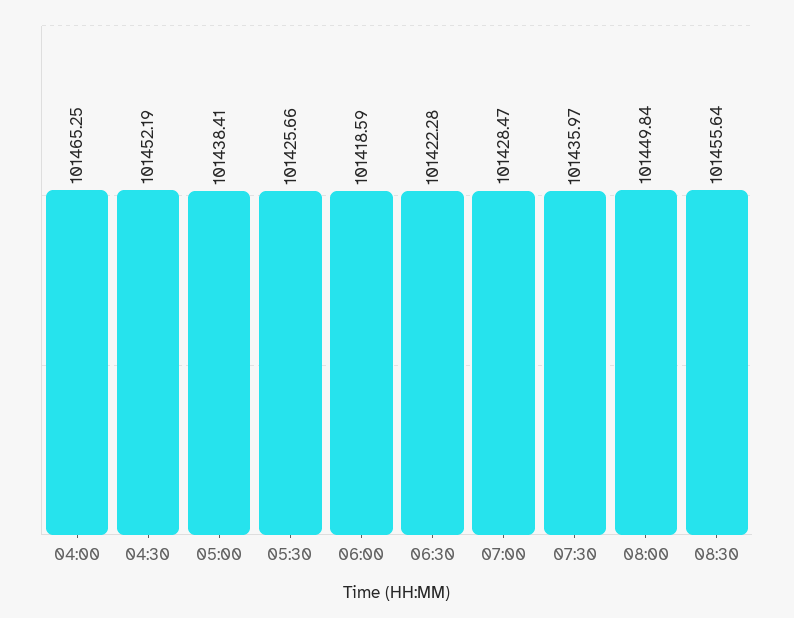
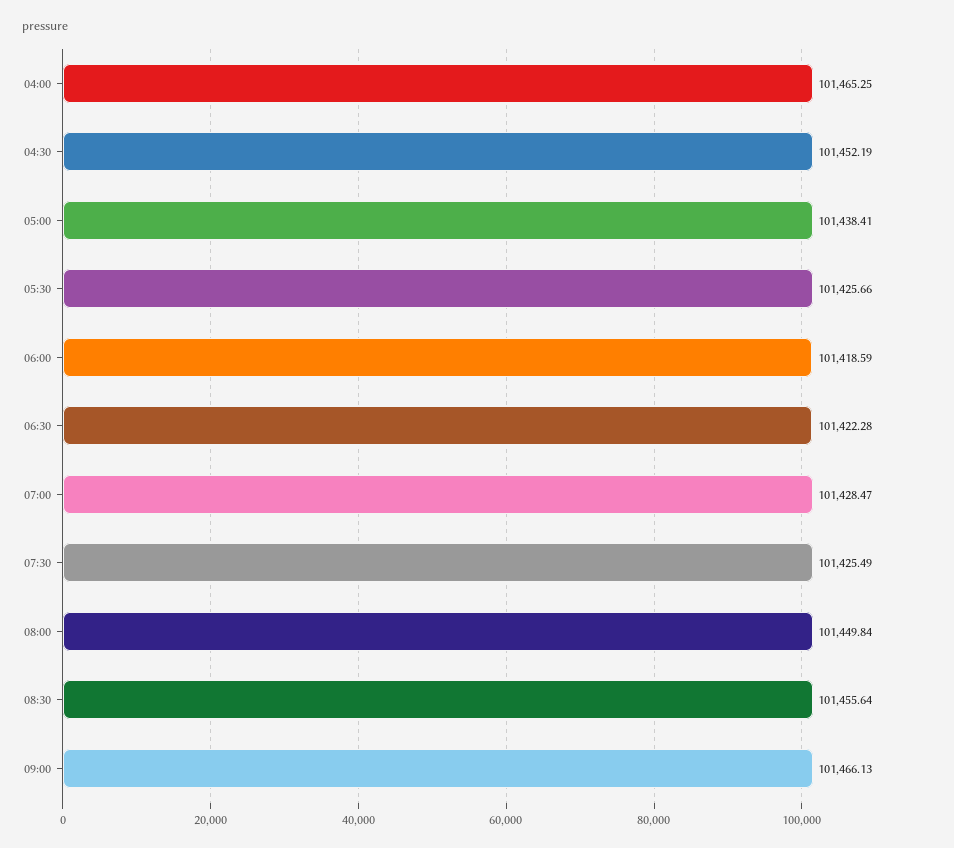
07:30: 101435.97 -> 101425.49
09:00: none -> 101466.13

